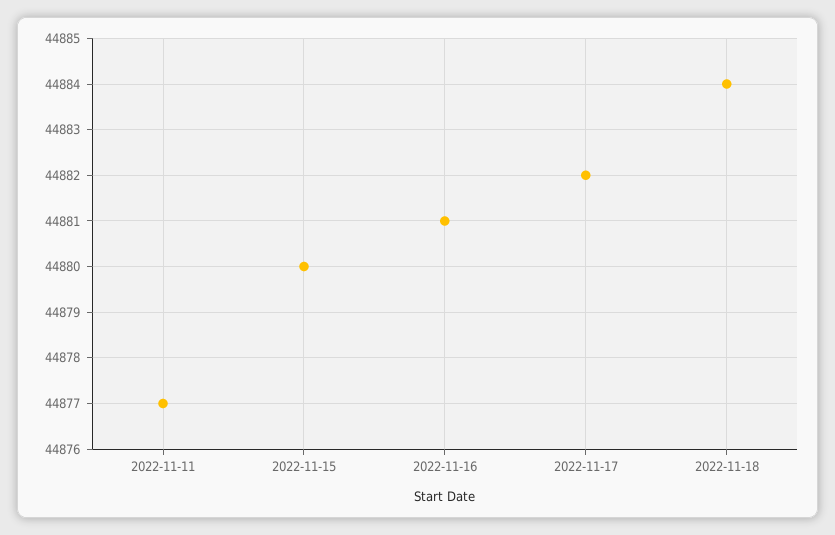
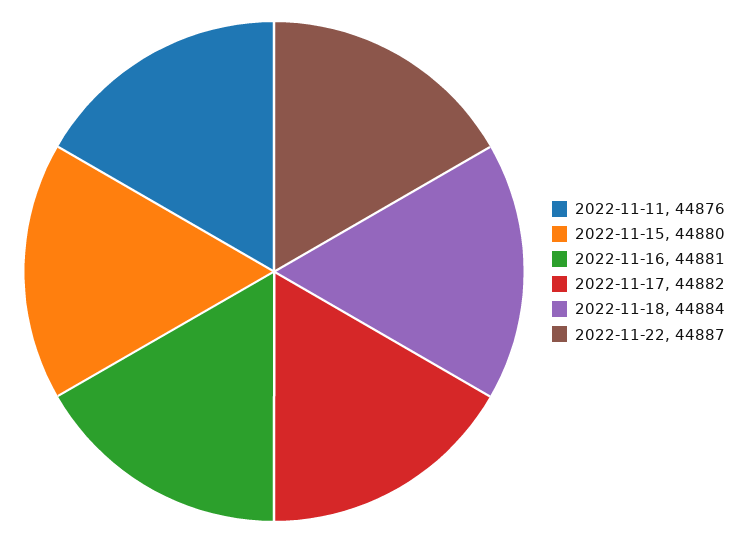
2022-11-11: 44877 -> 44876
2022-11-22: none -> 44887

